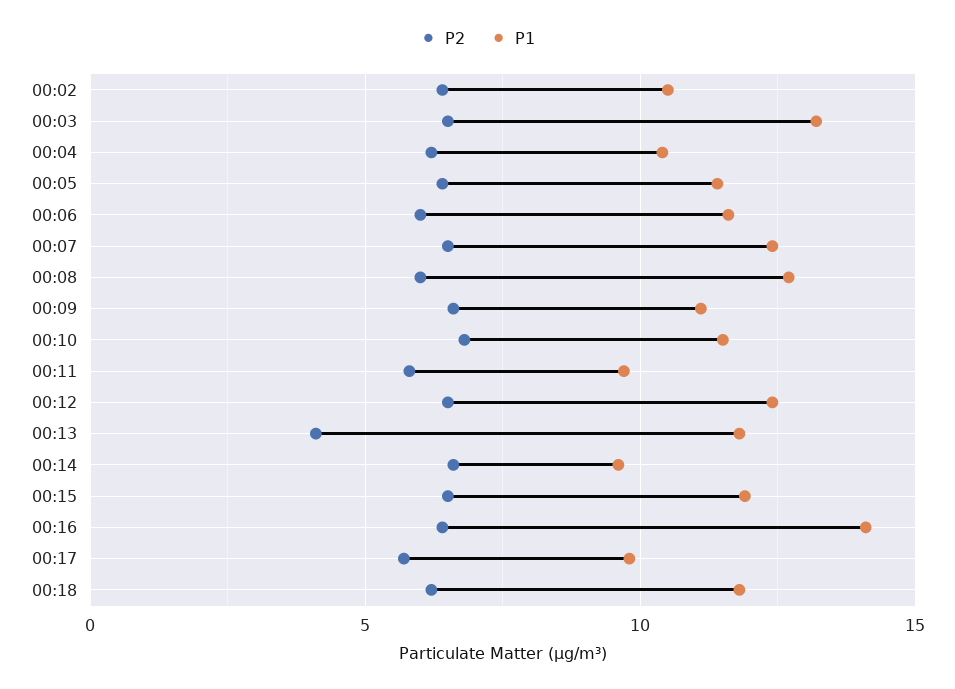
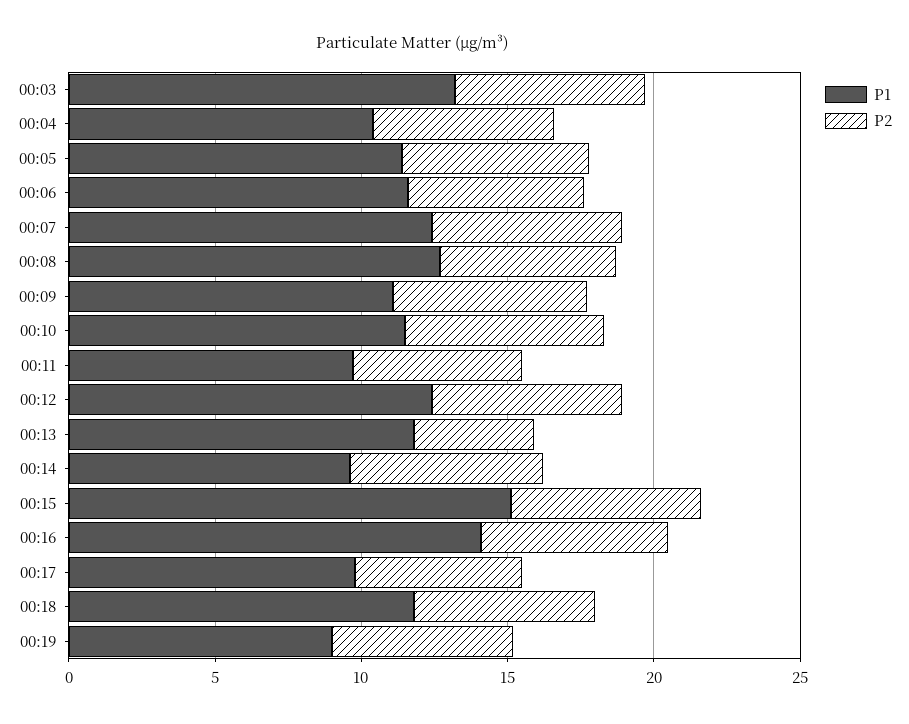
P2, 00:02: 6.5 -> none
P1, 00:02: 10.5 -> none
P1, 00:15: 12 -> 15
P1, 00:19: none -> 9
P2, 00:19: none -> 6

